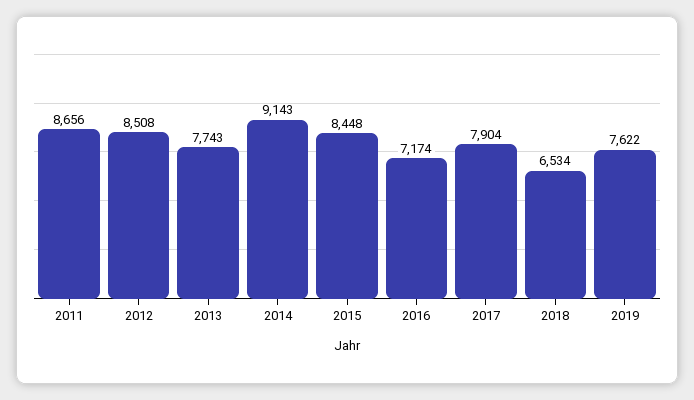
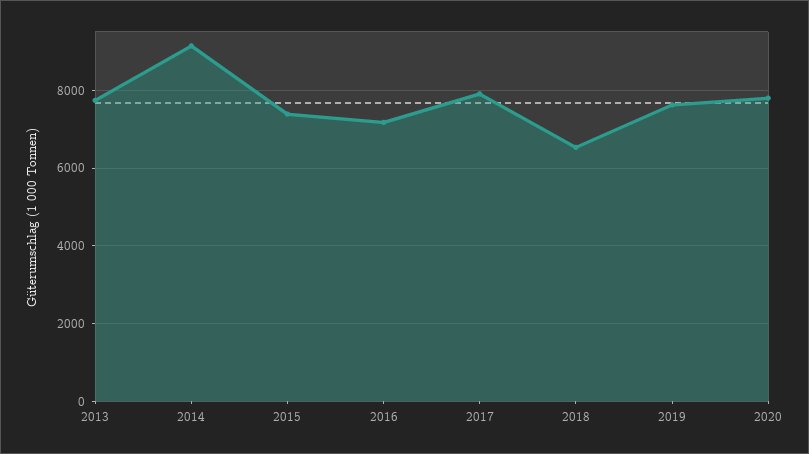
2011: 8656 -> none
2012: 8508 -> none
2015: 8448 -> 7400
2020: none -> 7800

